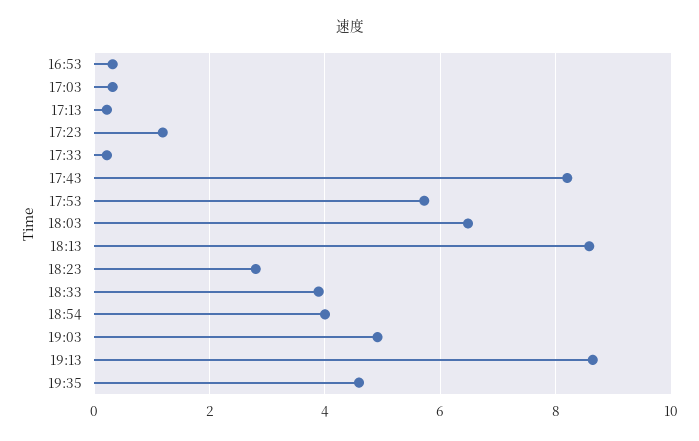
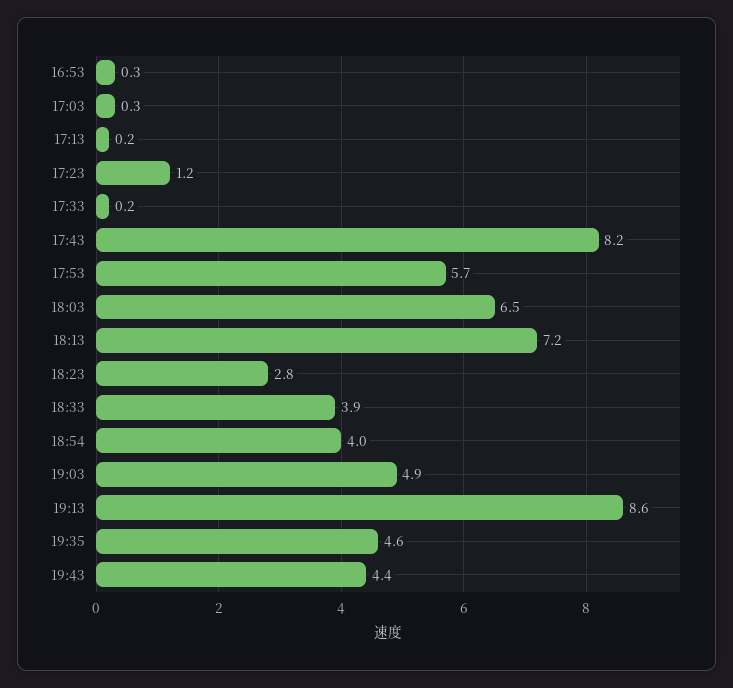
18:13: 8.6 -> 7.2
19:43: none -> 4.4

